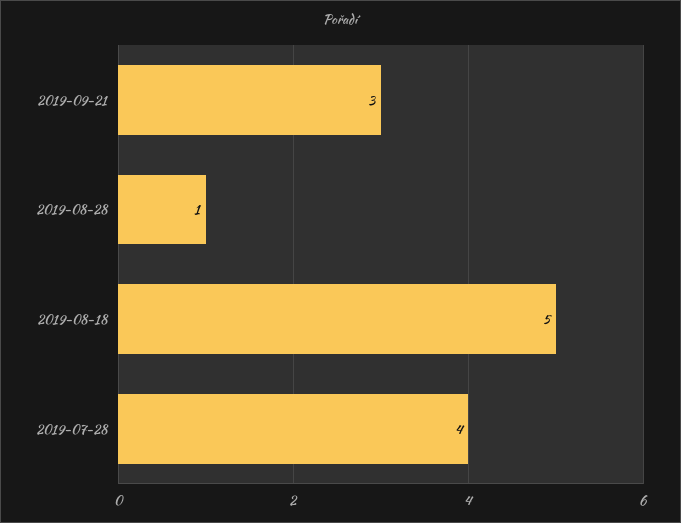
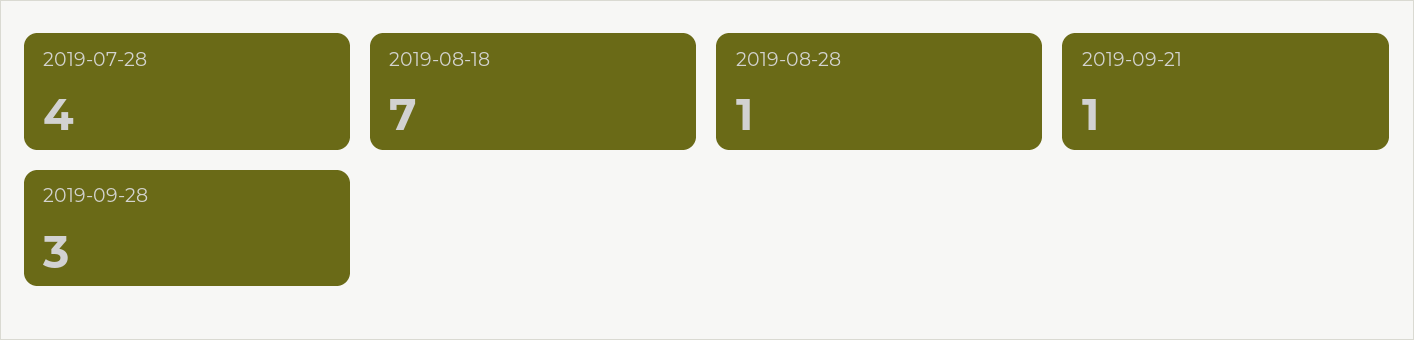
2019-09-21: 3 -> 1
2019-08-18: 5 -> 7
2019-09-28: none -> 3

